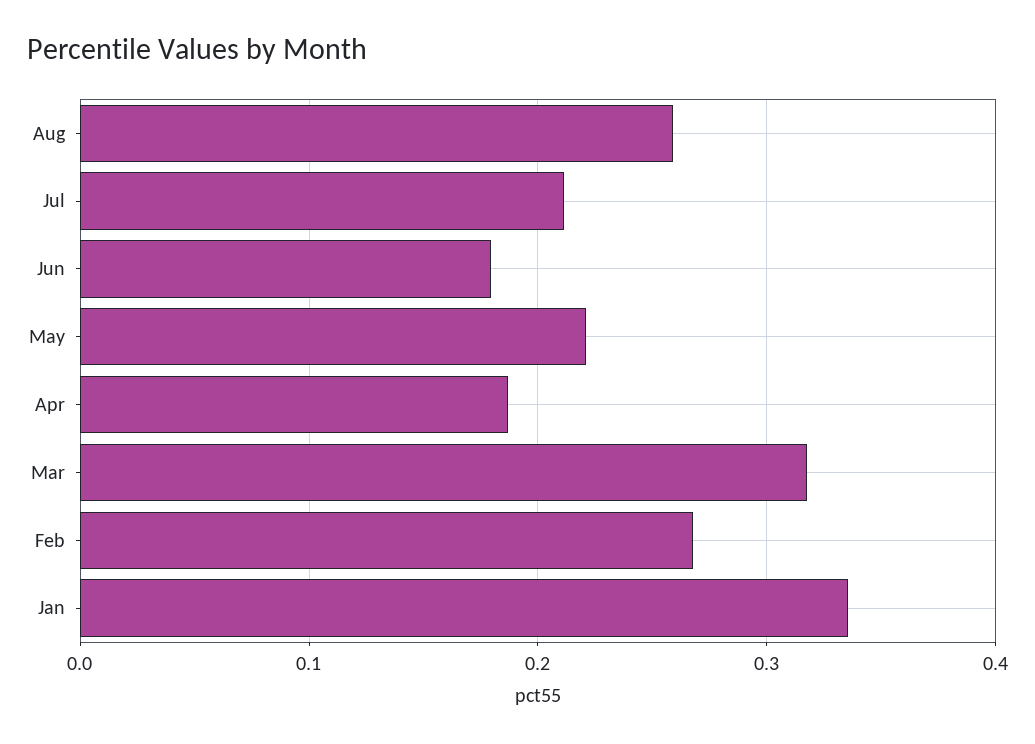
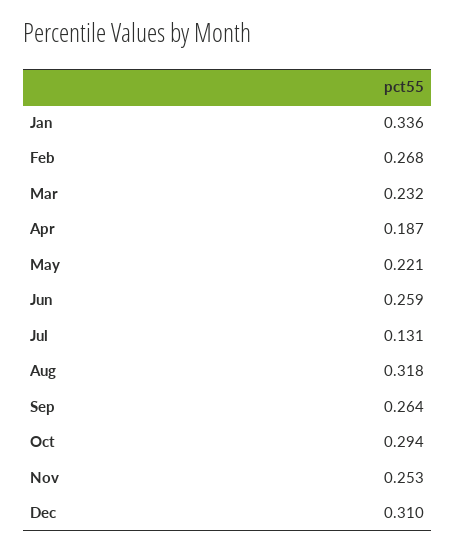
Aug: 0.26 -> 0.318
Jul: 0.21 -> 0.131
Jun: 0.18 -> 0.259
Mar: 0.32 -> 0.232
Sep: none -> 0.264
Oct: none -> 0.294
Nov: none -> 0.253
Dec: none -> 0.31

